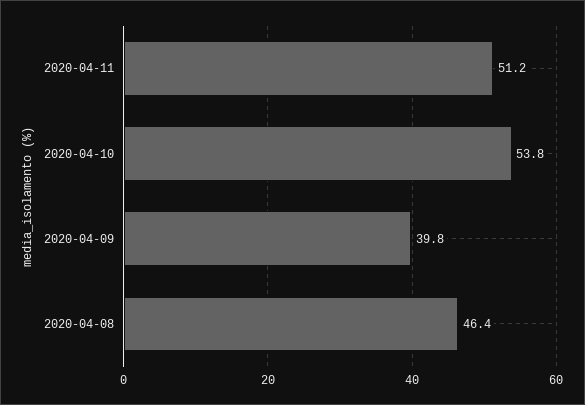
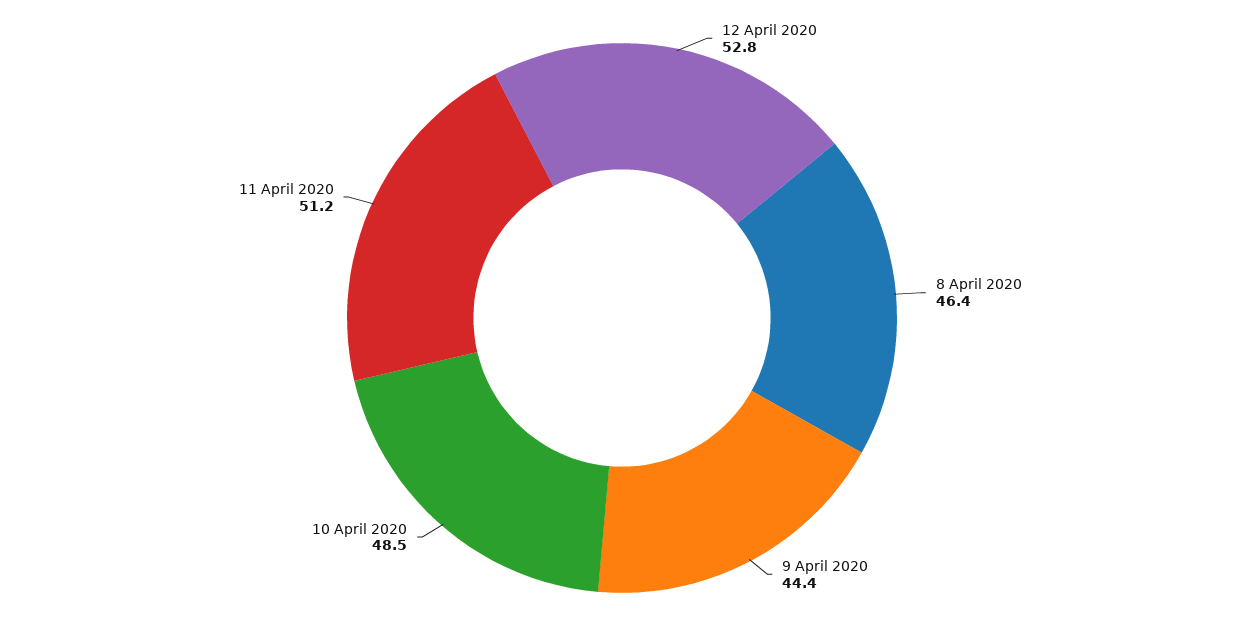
2020-04-10: 53.8 -> 48.5
2020-04-09: 39.8 -> 44.4
12 April 2020: none -> 52.8

